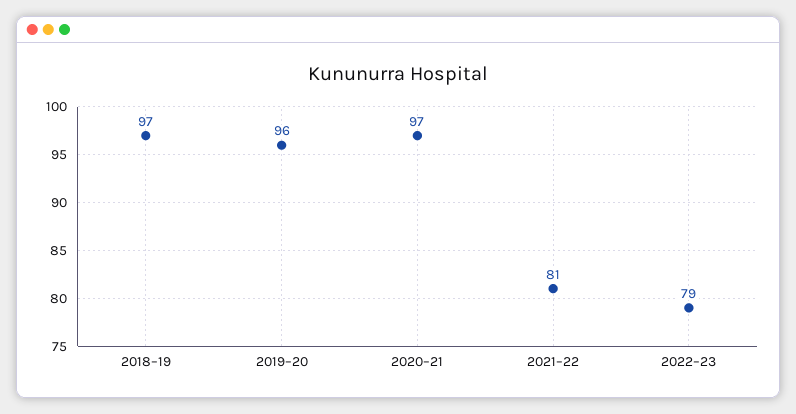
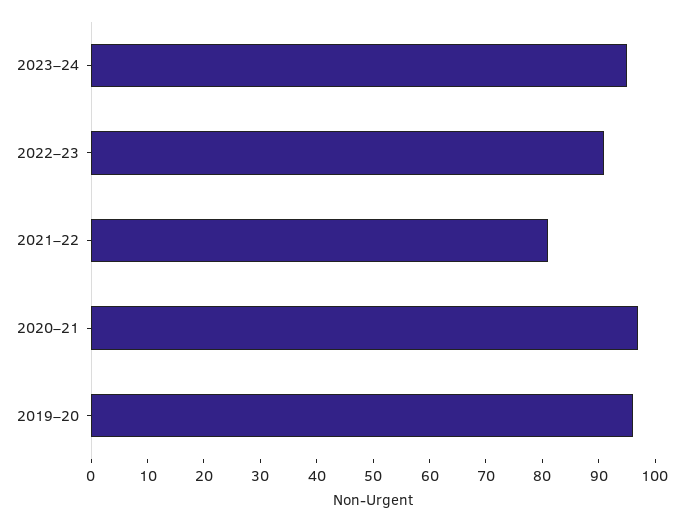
2018–19: 97 -> none
2022–23: 79 -> 90
2023–24: none -> 95

